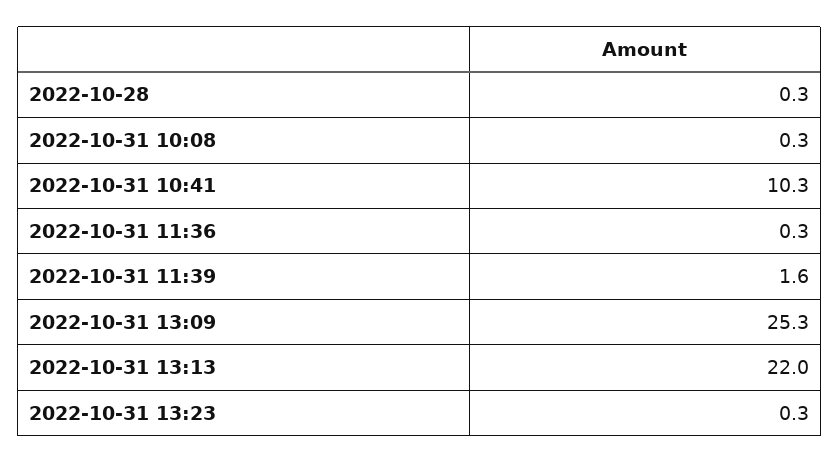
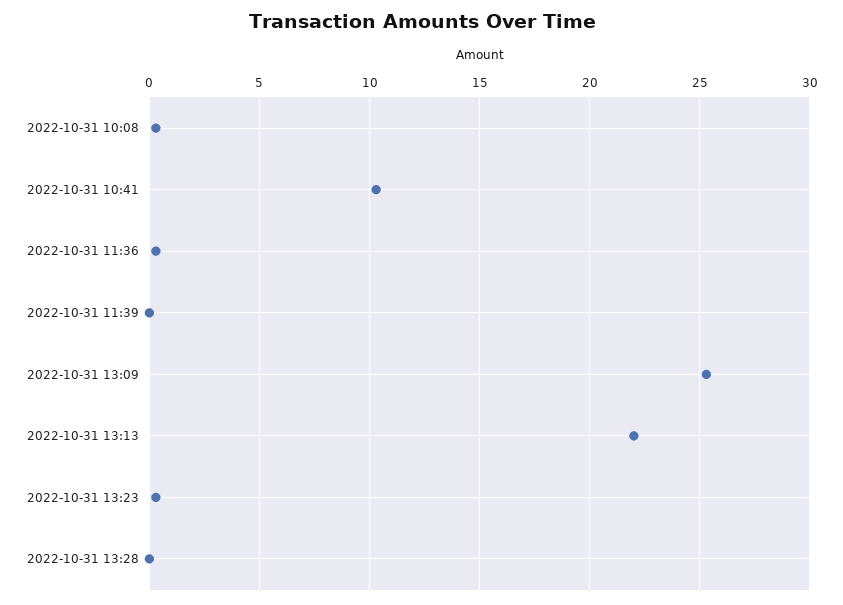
2022-10-28: 0.3 -> none
2022-10-31 11:39: 1.6 -> 0
2022-10-31 13:28: none -> 0

